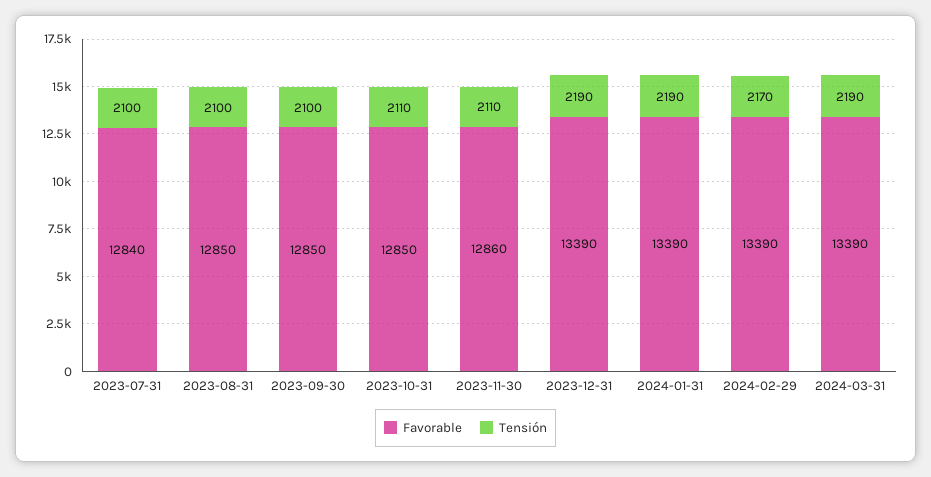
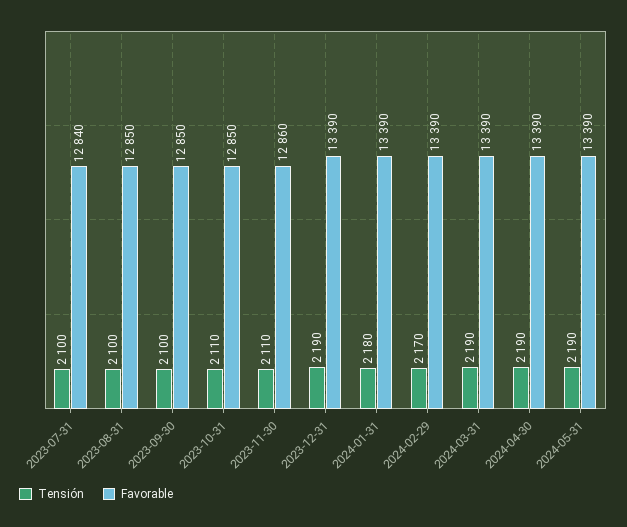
Tensión, 2024-01-31: 2190 -> 2180
Tensión, 2024-04-30: none -> 2190
Favorable, 2024-04-30: none -> 13390
Tensión, 2024-05-31: none -> 2190
Favorable, 2024-05-31: none -> 13390

